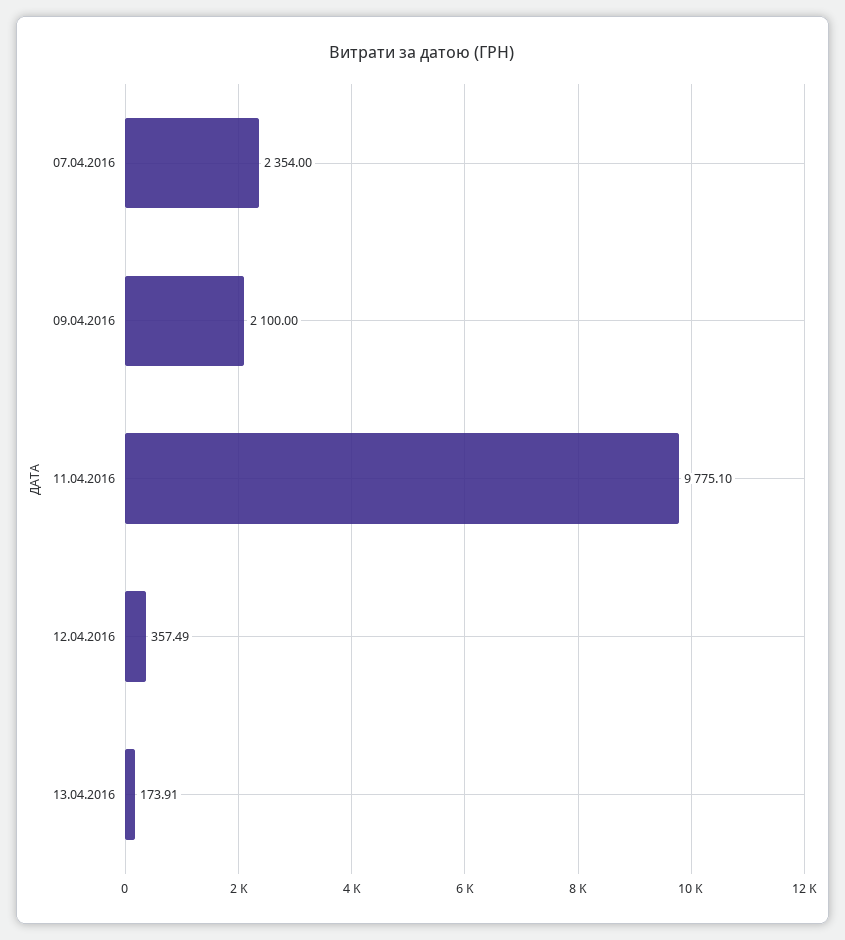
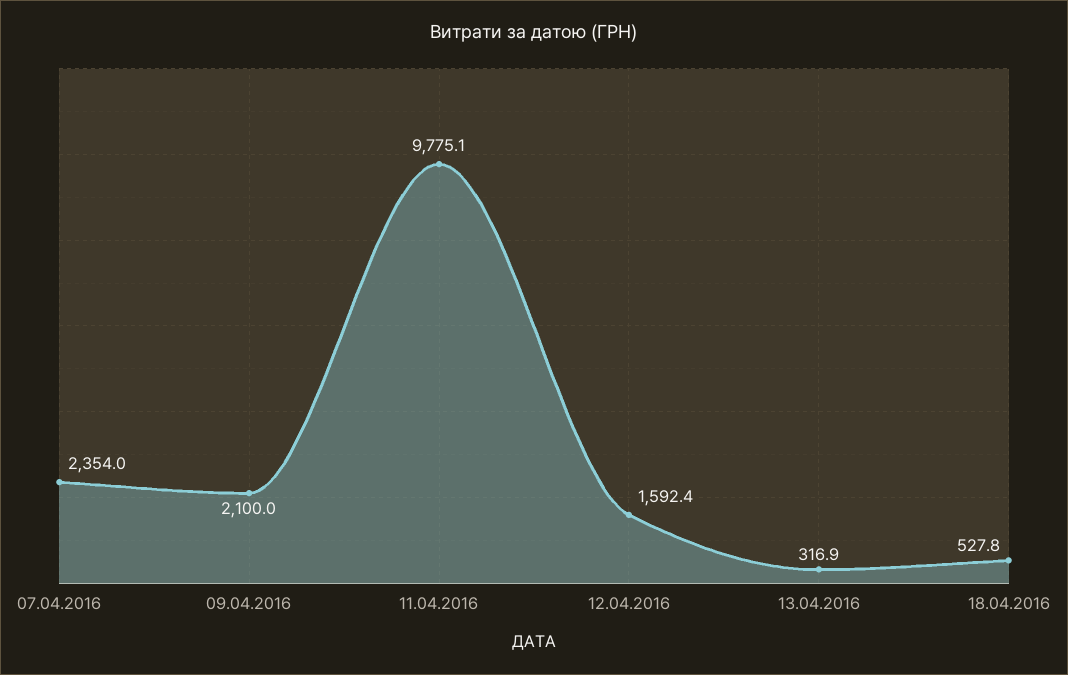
12.04.2016: 357.49 -> 1592.4
13.04.2016: 173.91 -> 316.9
18.04.2016: none -> 527.8

